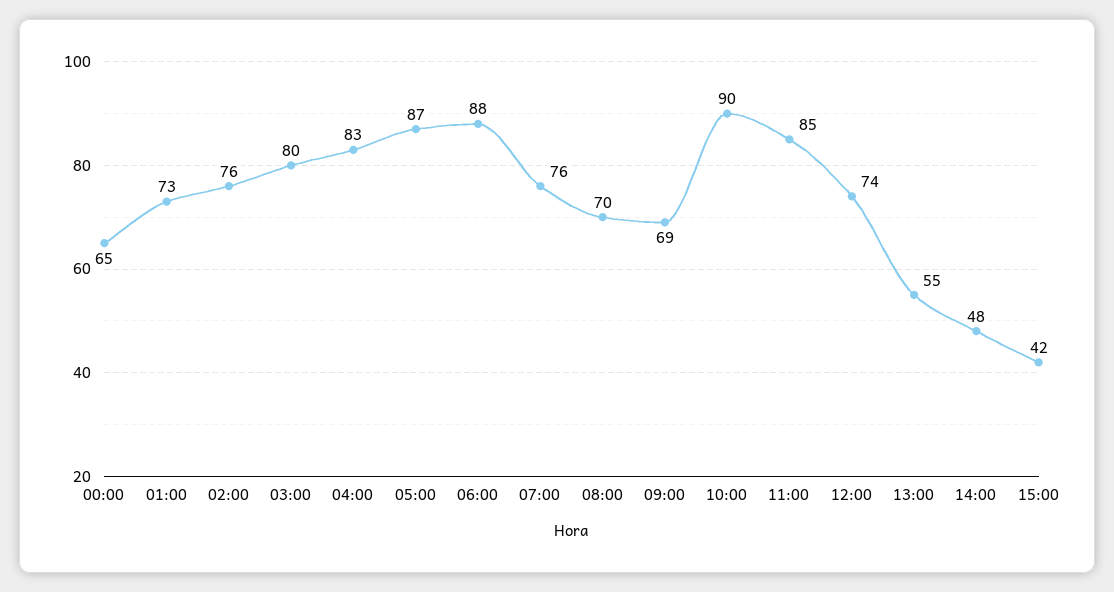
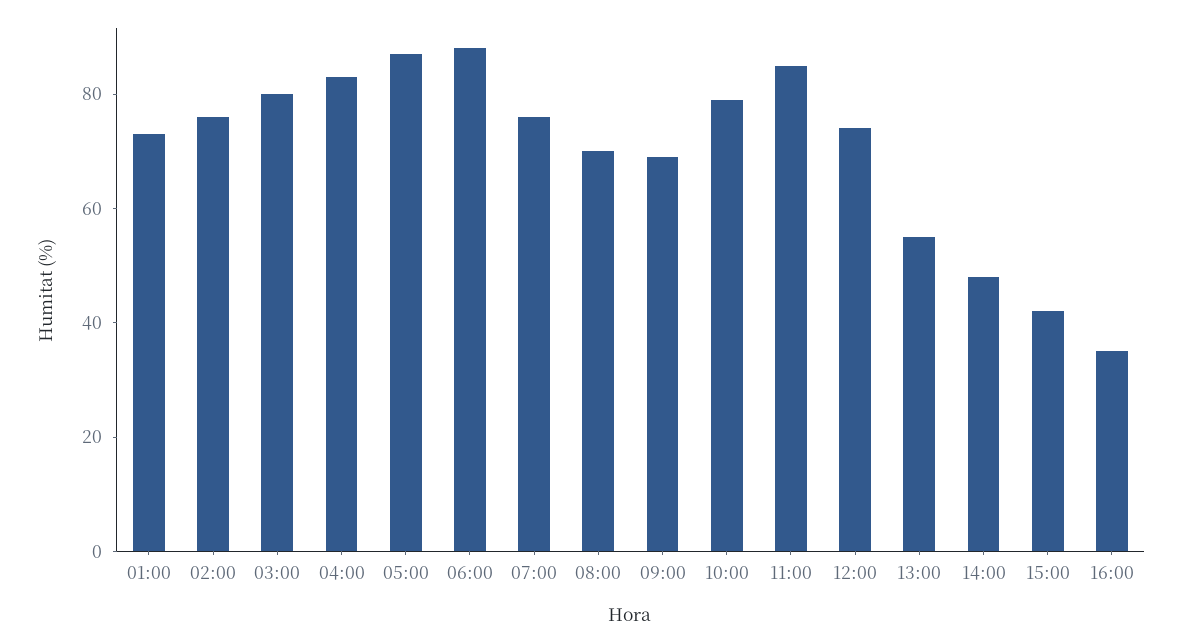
00:00: 65 -> none
10:00: 90 -> 80
16:00: none -> 35

